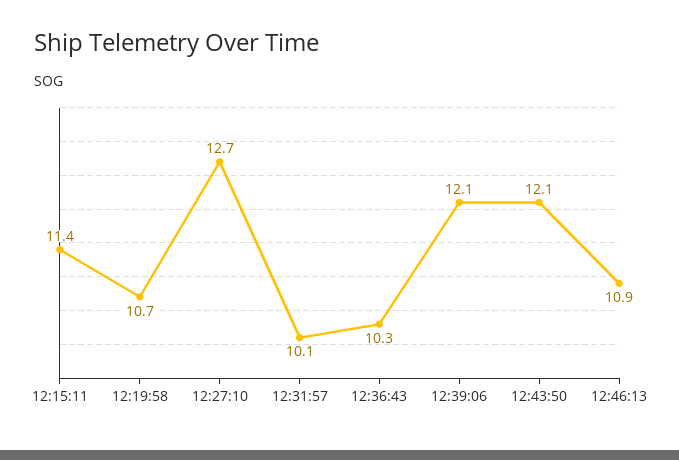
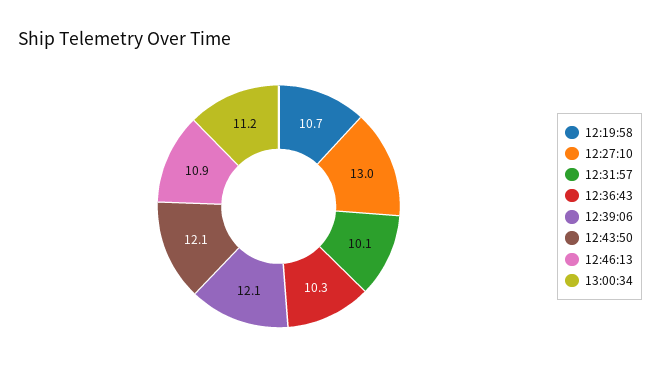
12:15:11: 11.4 -> none
12:27:10: 12.7 -> 13
13:00:34: none -> 11.2

